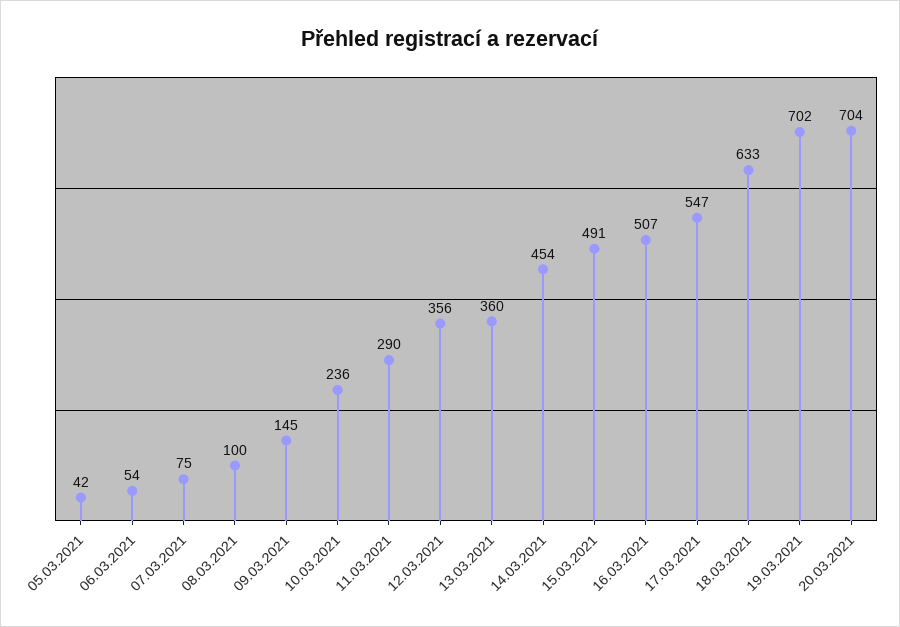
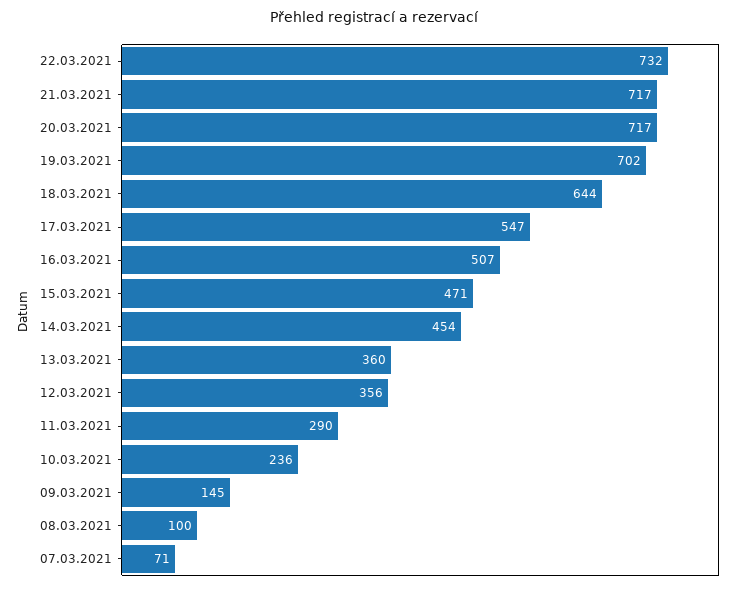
05.03.2021: 42 -> none
06.03.2021: 54 -> none
07.03.2021: 75 -> 71
15.03.2021: 491 -> 471
18.03.2021: 633 -> 644
20.03.2021: 704 -> 717
22.03.2021: none -> 732
21.03.2021: none -> 717

